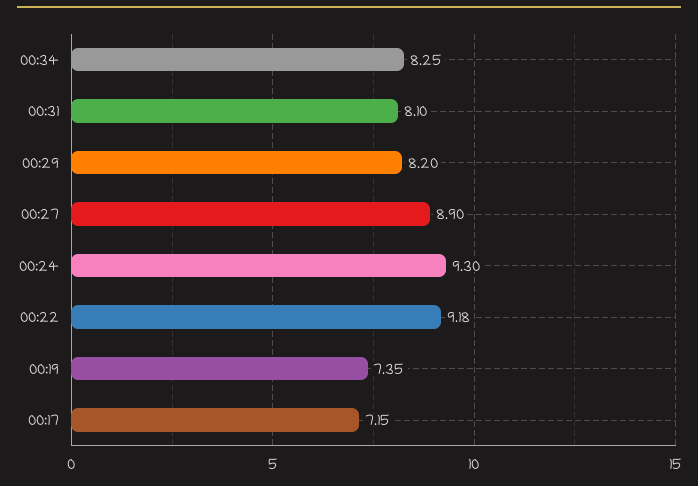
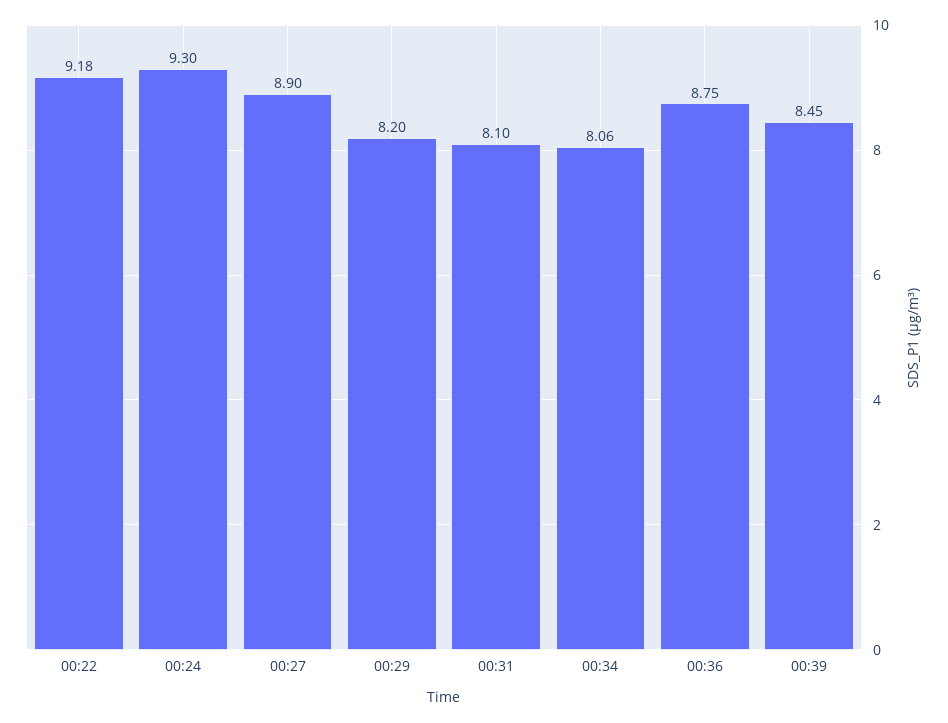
00:34: 8.25 -> 8.06
00:19: 7.35 -> none
00:17: 7.15 -> none
00:36: none -> 8.75
00:39: none -> 8.45

